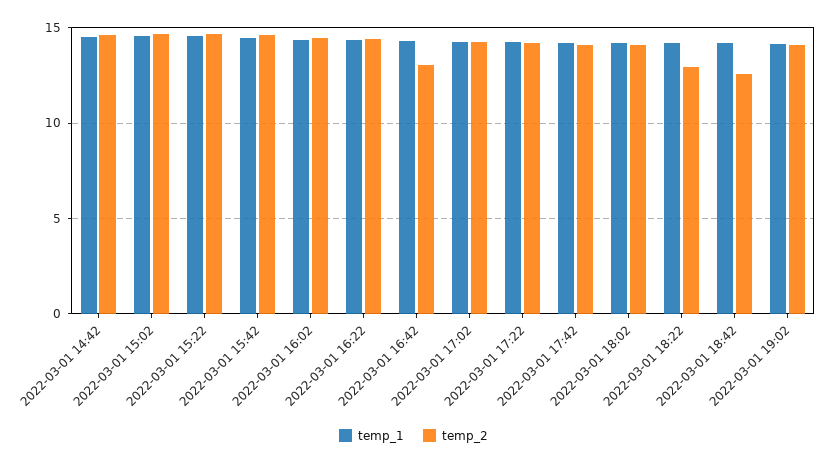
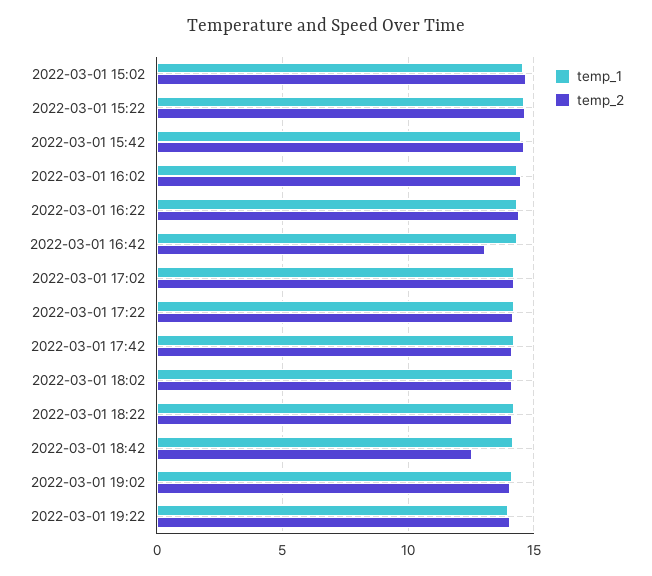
temp_1, 2022-03-01 14:42: 14.5 -> none
temp_2, 2022-03-01 14:42: 14.5 -> none
temp_2, 2022-03-01 18:22: 13 -> 14
temp_1, 2022-03-01 19:22: none -> 14
temp_2, 2022-03-01 19:22: none -> 14

